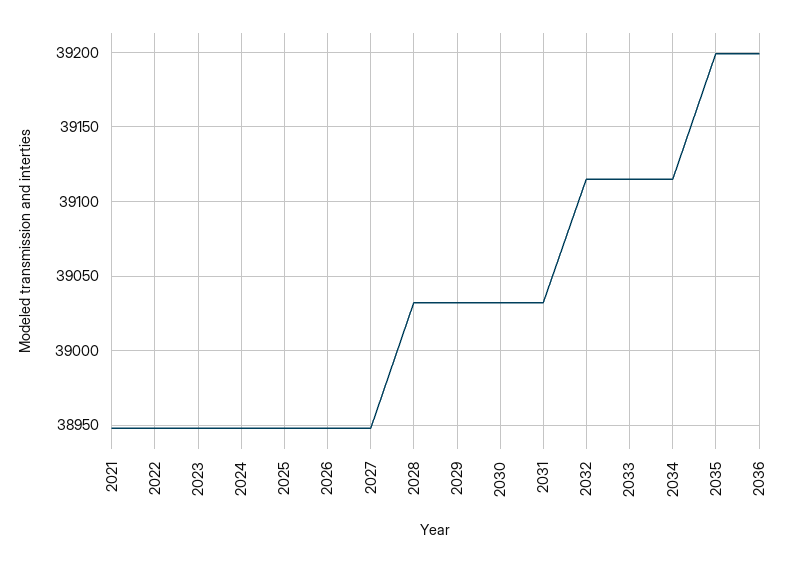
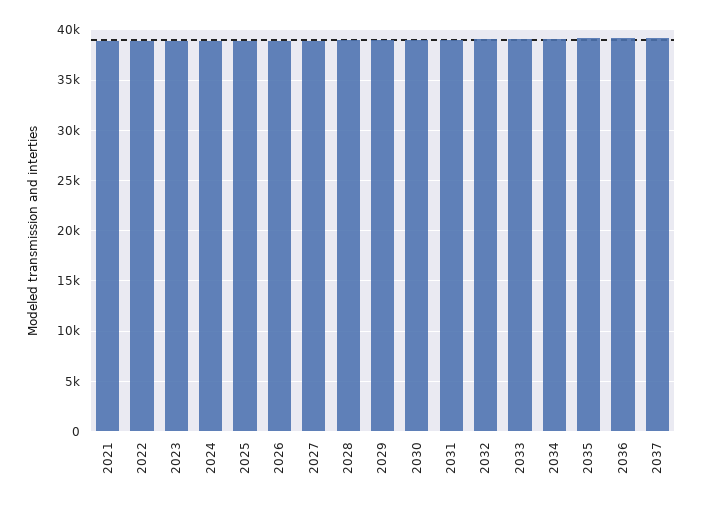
2037: none -> 39000

